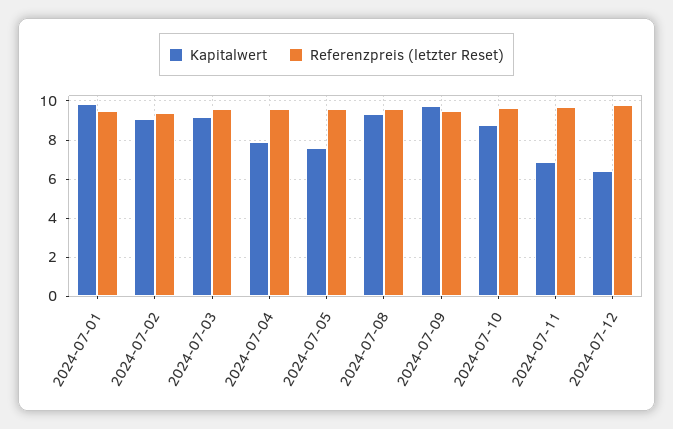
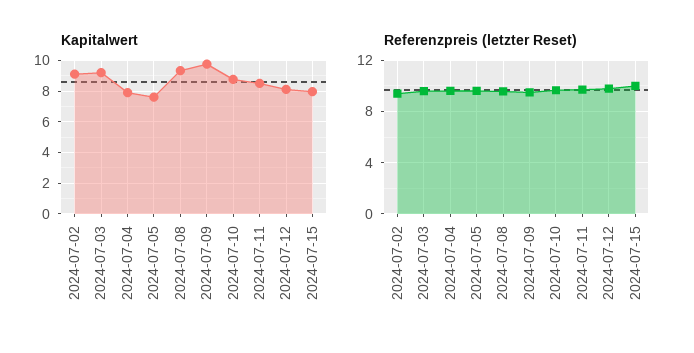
Kapitalwert, 2024-07-01: 10 -> none
Referenzpreis (letzter Reset), 2024-07-01: 9.5 -> none
Kapitalwert, 2024-07-11: 7 -> 8.5
Kapitalwert, 2024-07-12: 6.5 -> 8
Kapitalwert, 2024-07-15: none -> 8
Referenzpreis (letzter Reset), 2024-07-15: none -> 10

